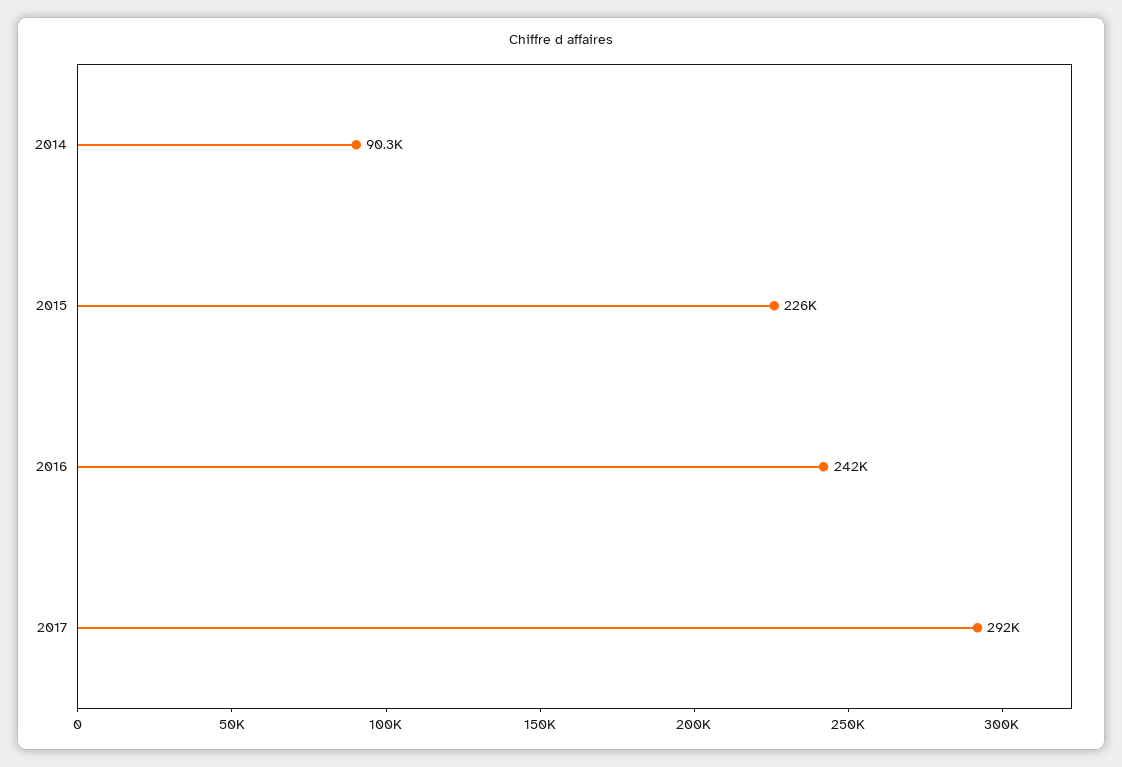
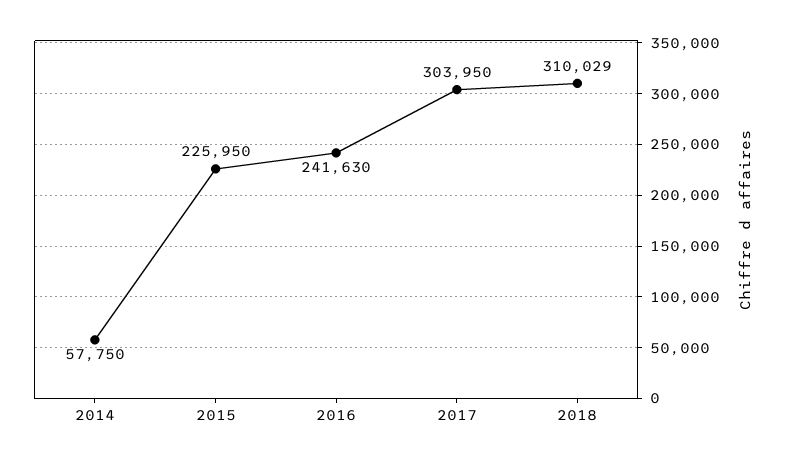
2014: 90300 -> 57750
2017: 292000 -> 303950
2018: none -> 310029

